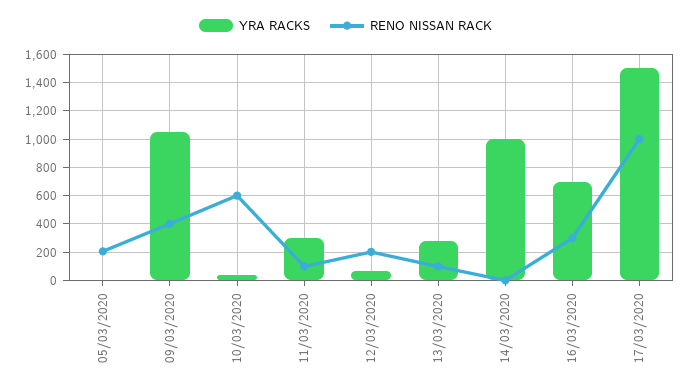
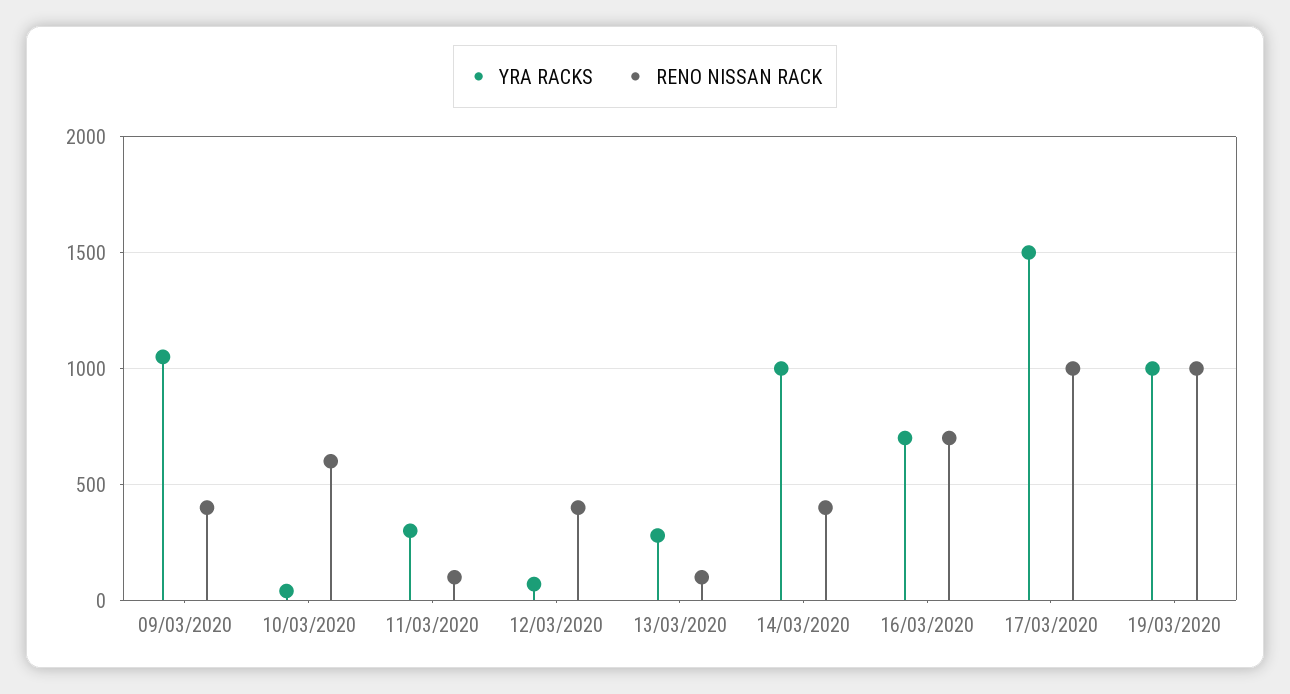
YRA RACKS, 05/03/2020: 0 -> none
RENO NISSAN RACK, 05/03/2020: 200 -> none
RENO NISSAN RACK, 12/03/2020: 200 -> 400
RENO NISSAN RACK, 14/03/2020: 0 -> 400
RENO NISSAN RACK, 16/03/2020: 300 -> 700
YRA RACKS, 19/03/2020: none -> 1000
RENO NISSAN RACK, 19/03/2020: none -> 1000

